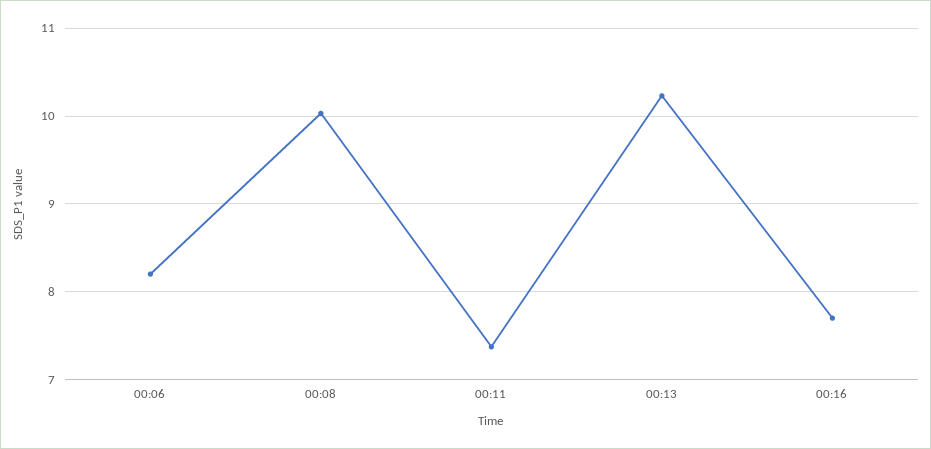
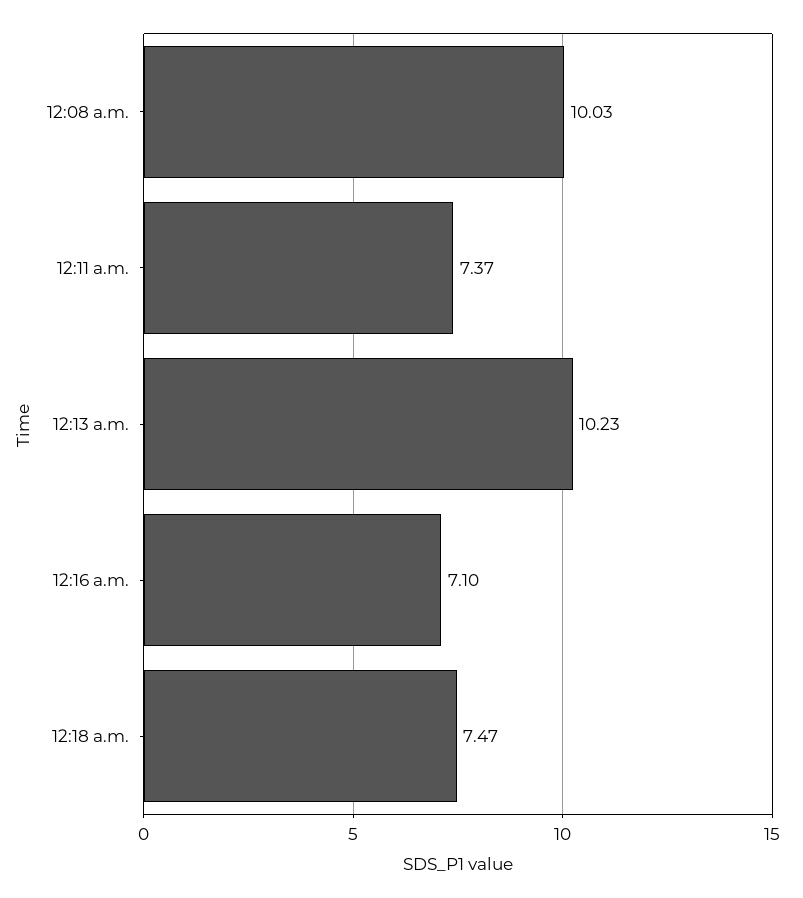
00:06: 8.2 -> none
00:16: 7.7 -> 7.1
12:18 a.m.: none -> 7.47

